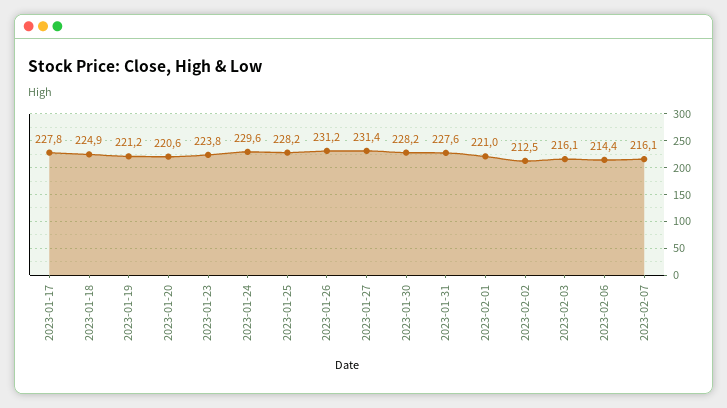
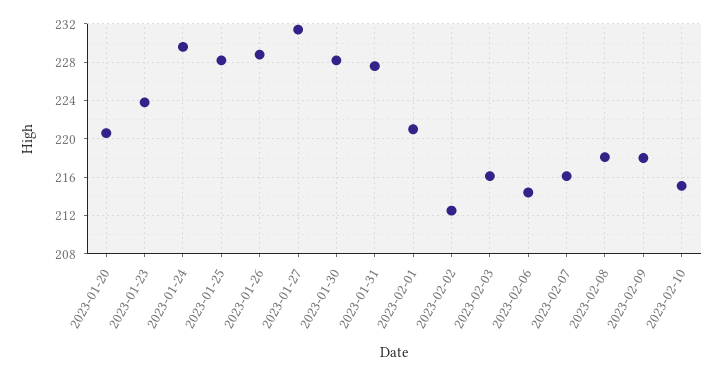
2023-01-17: 227.8 -> none
2023-01-18: 224.9 -> none
2023-01-19: 221.2 -> none
2023-01-26: 231.2 -> 229
2023-02-08: none -> 218
2023-02-09: none -> 218
2023-02-10: none -> 215

